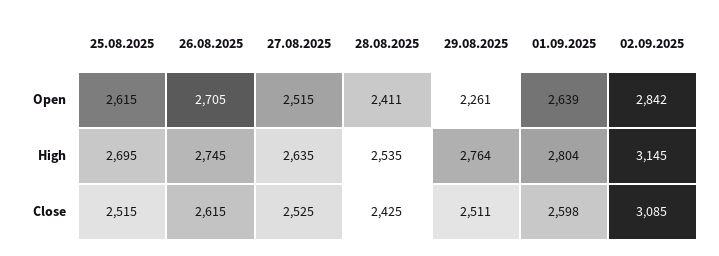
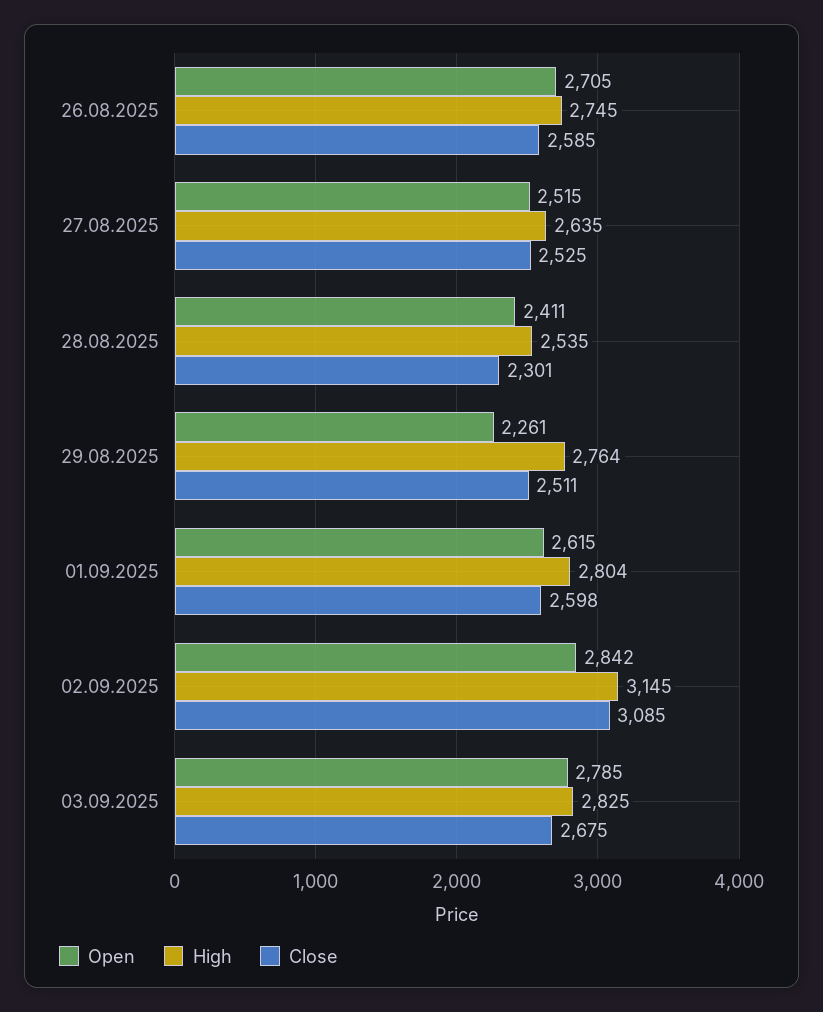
Open, 25.08.2025: 2615 -> none
Open, 01.09.2025: 2639 -> 2615
High, 25.08.2025: 2695 -> none
Close, 25.08.2025: 2515 -> none
Close, 26.08.2025: 2615 -> 2585
Close, 28.08.2025: 2425 -> 2301
Open, 03.09.2025: none -> 2785
High, 03.09.2025: none -> 2825
Close, 03.09.2025: none -> 2675

